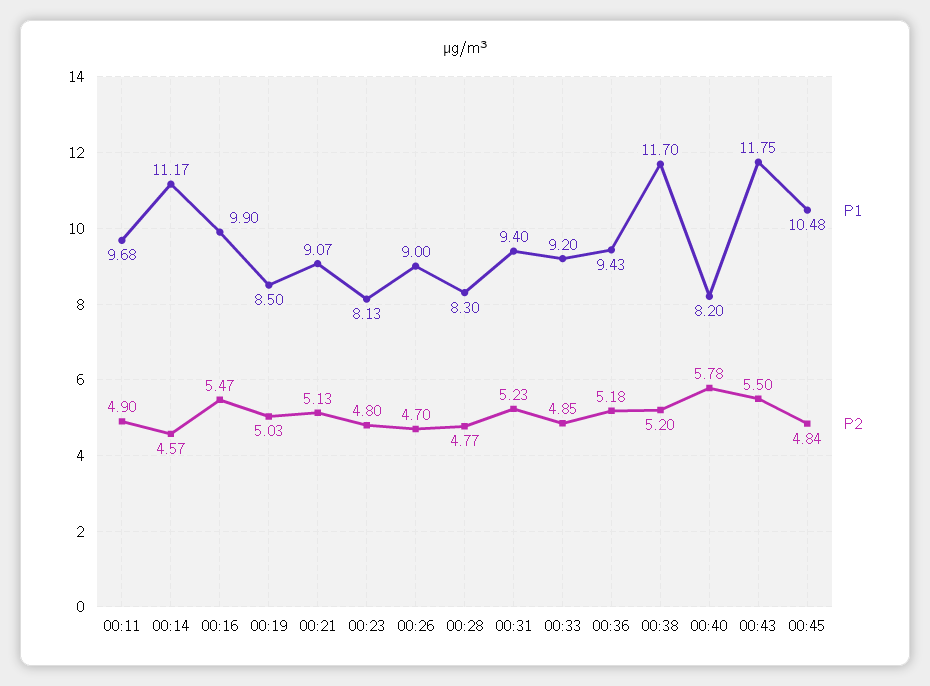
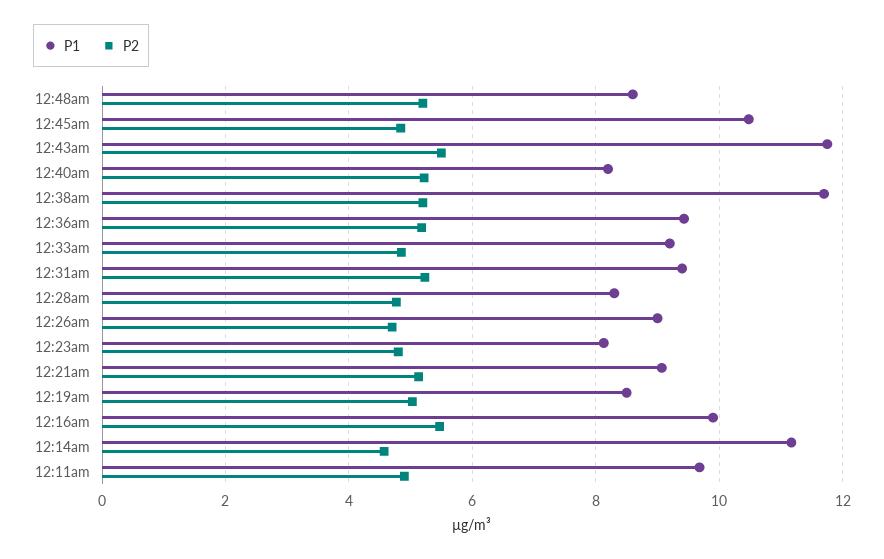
P2, 00:40: 5.78 -> 5.2
P1, 12:48am: none -> 8.6
P2, 12:48am: none -> 5.2

